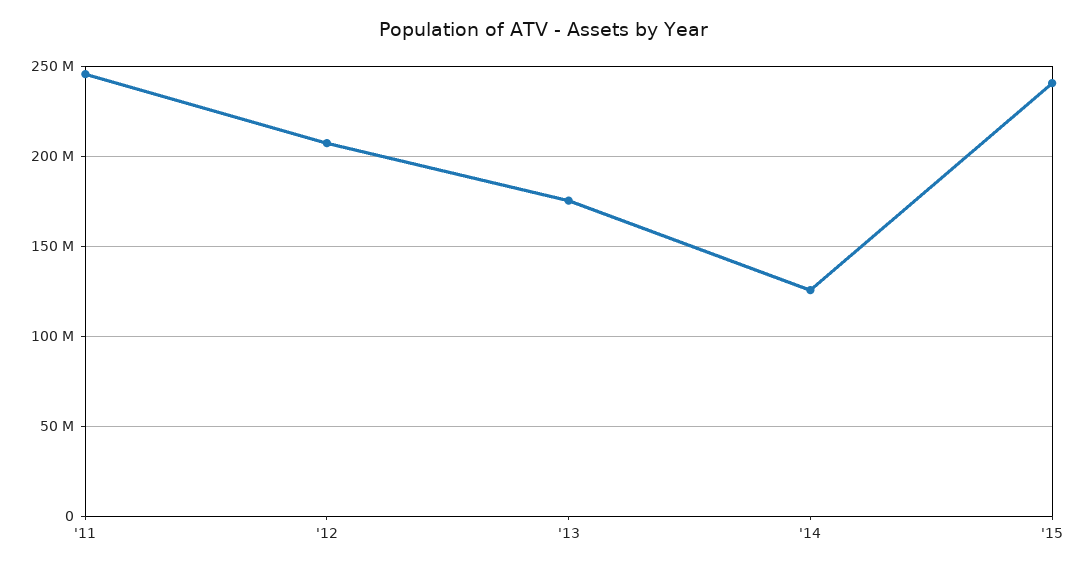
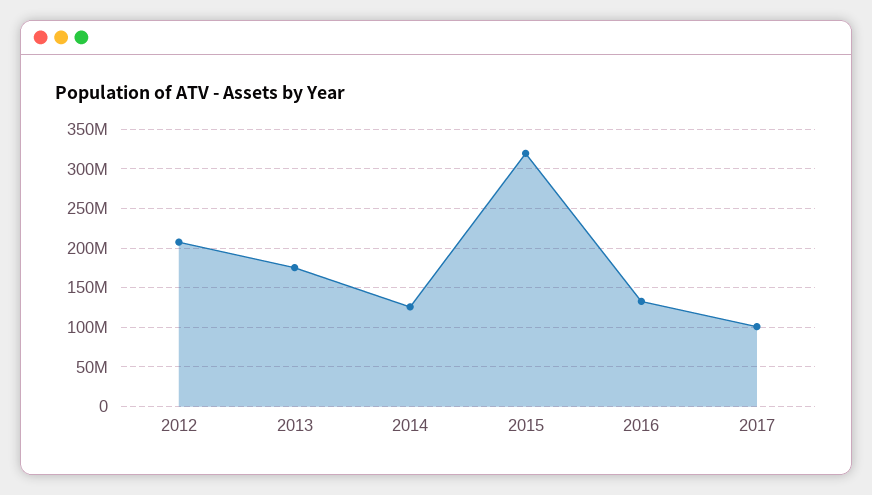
'11: 245000000 -> none
'15: 240000000 -> 320000000
2016: none -> 130000000
2017: none -> 100000000

